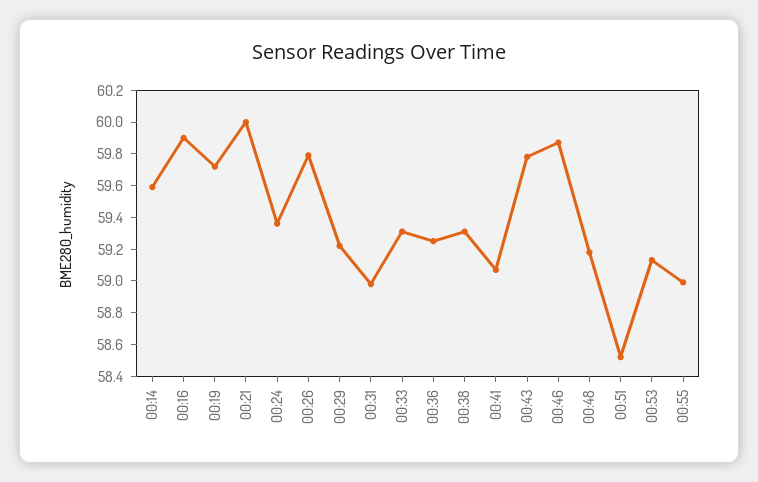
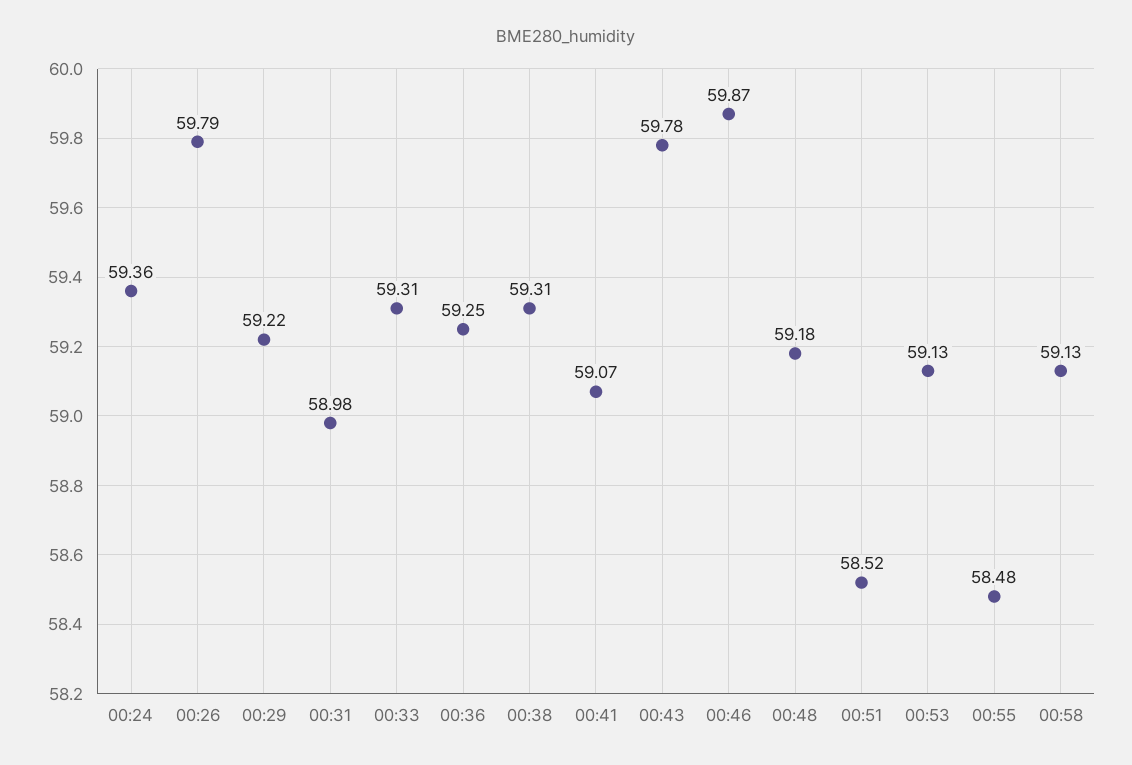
00:14: 59.6 -> none
00:16: 59.9 -> none
00:19: 59.7 -> none
00:21: 60 -> none
00:55: 59 -> 58.48
00:58: none -> 59.13

